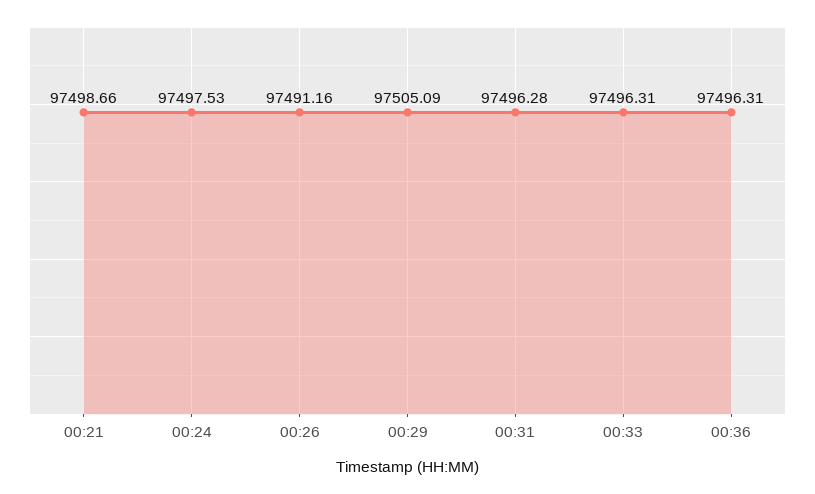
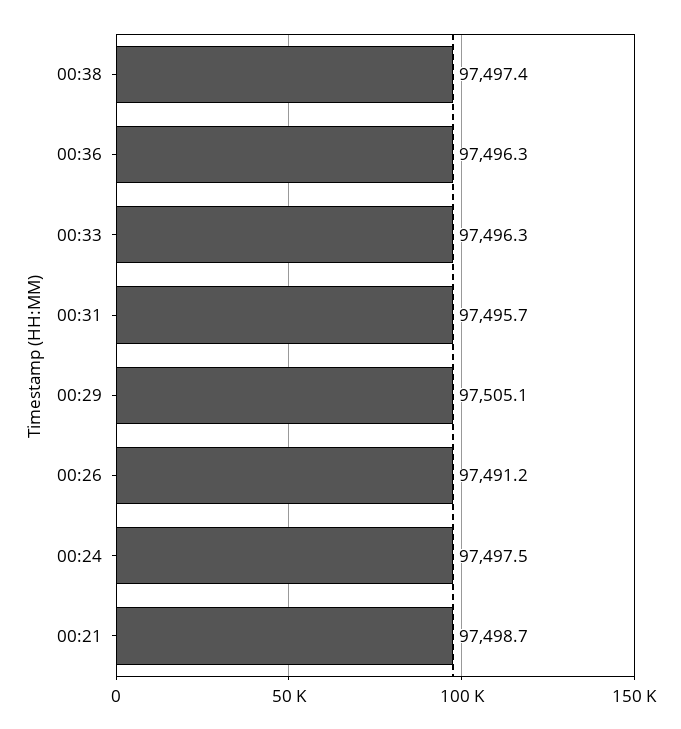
00:31: 97496.28 -> 97495.7
00:38: none -> 97497.4

